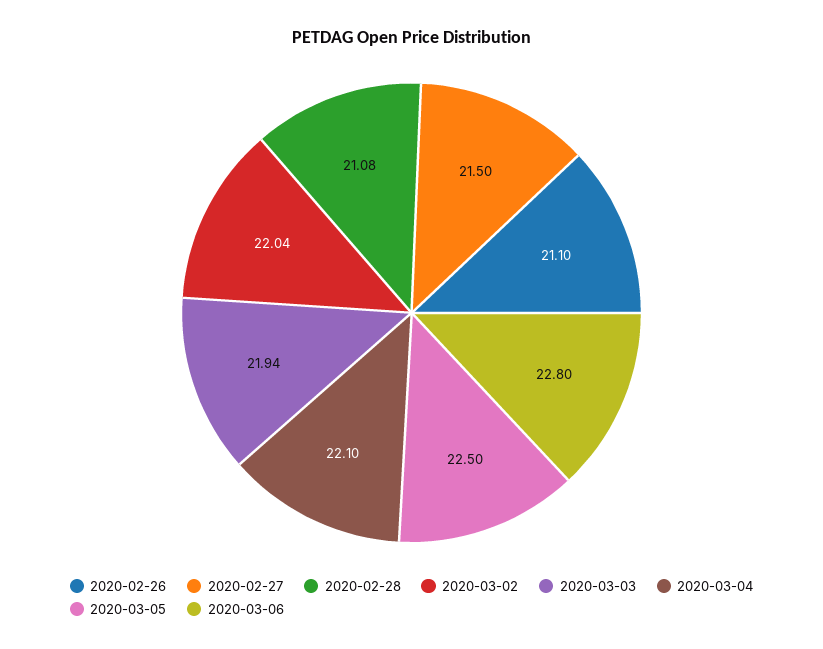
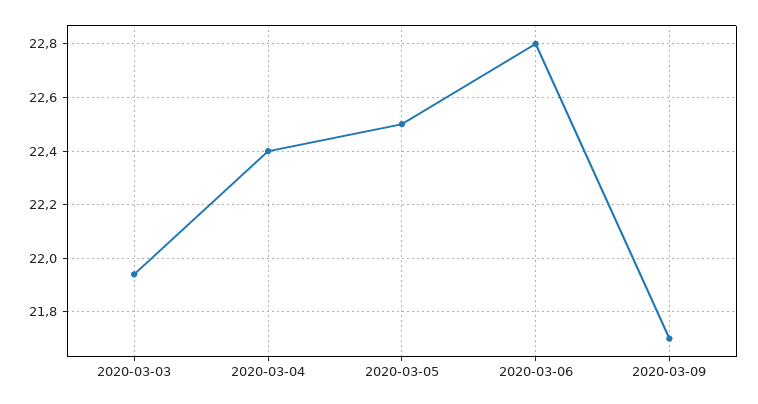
2020-02-26: 21.1 -> none
2020-02-27: 21.5 -> none
2020-02-28: 21.08 -> none
2020-03-02: 22.04 -> none
2020-03-04: 22.1 -> 22.4
2020-03-09: none -> 21.7

